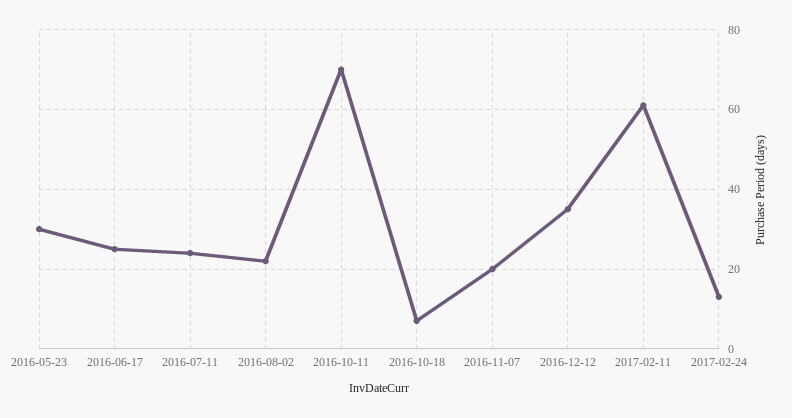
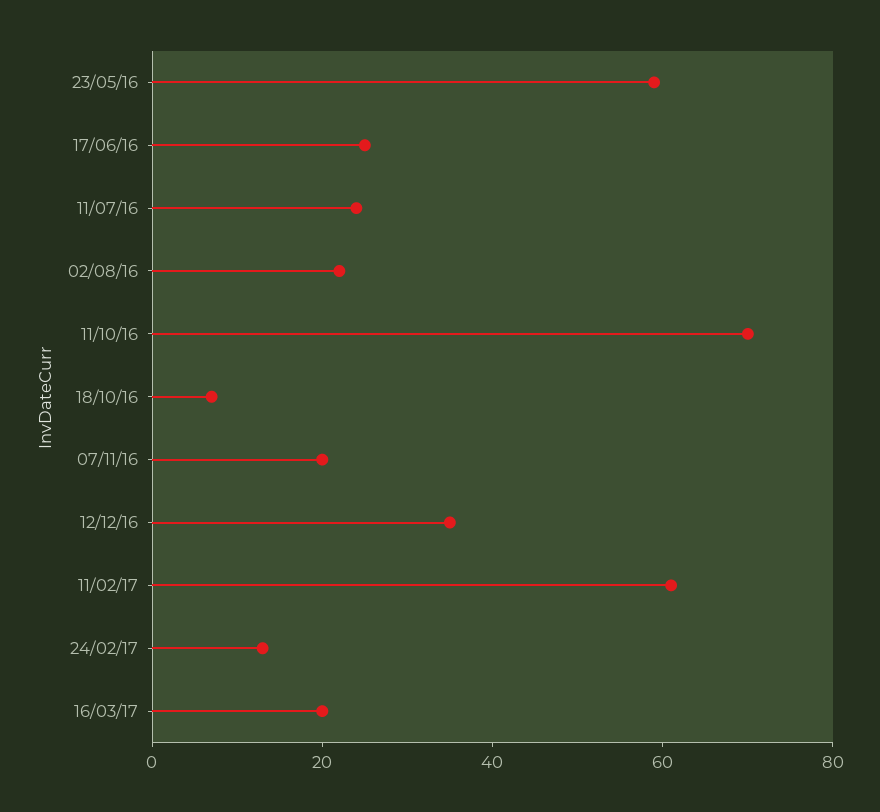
2016-05-23: 30 -> 60
16/03/17: none -> 20

